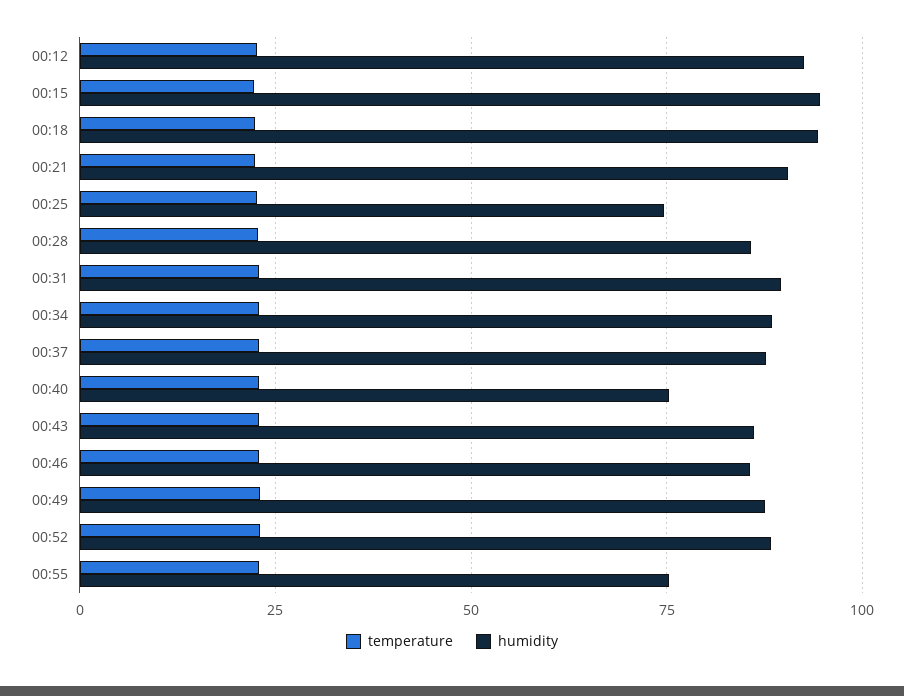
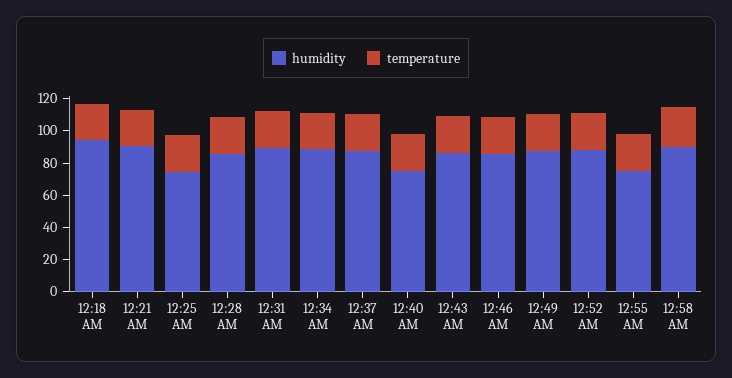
temperature, 00:12: 22.5 -> none
humidity, 00:12: 92.5 -> none
temperature, 00:15: 22.5 -> none
humidity, 00:15: 95 -> none
humidity, 12:58 AM: none -> 90
temperature, 12:58 AM: none -> 25

